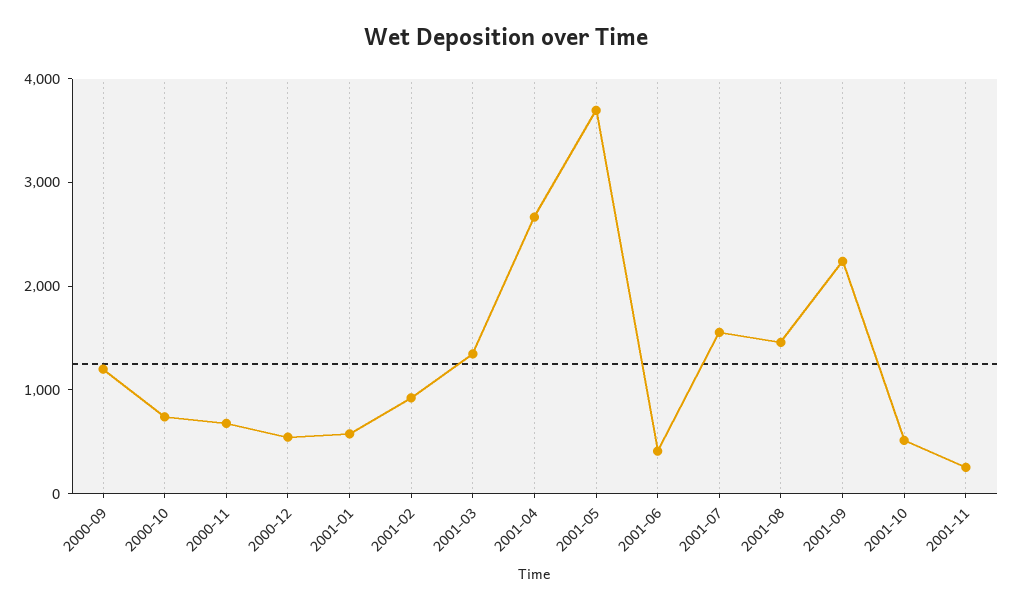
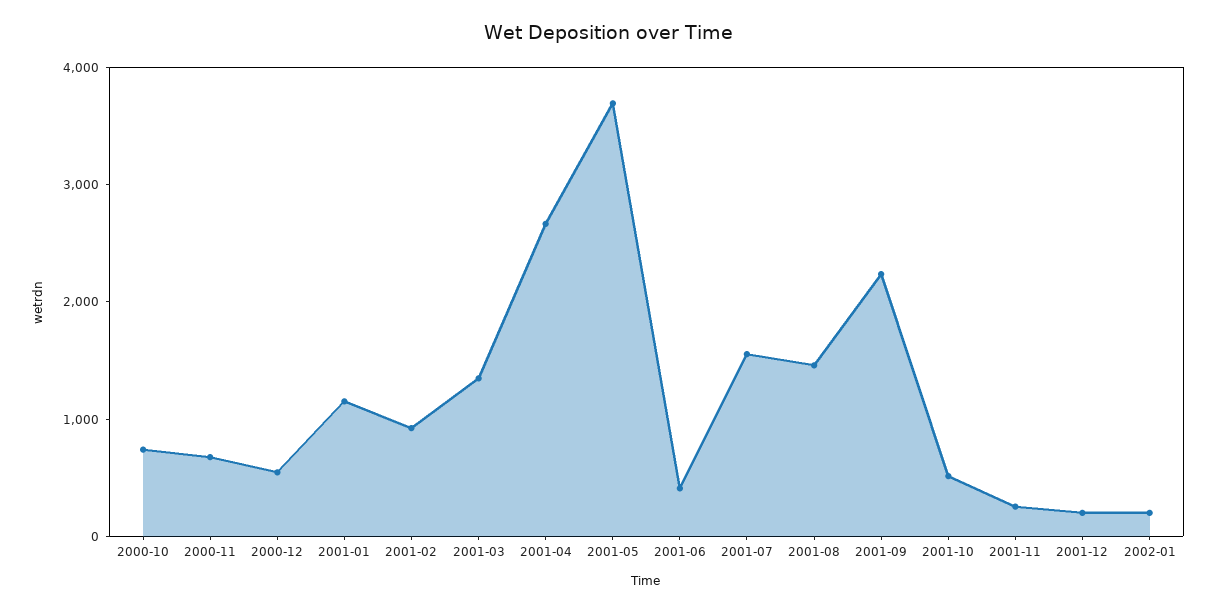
2000-09: 1200 -> none
2001-01: 600 -> 1200
2001-12: none -> 200
2002-01: none -> 200

